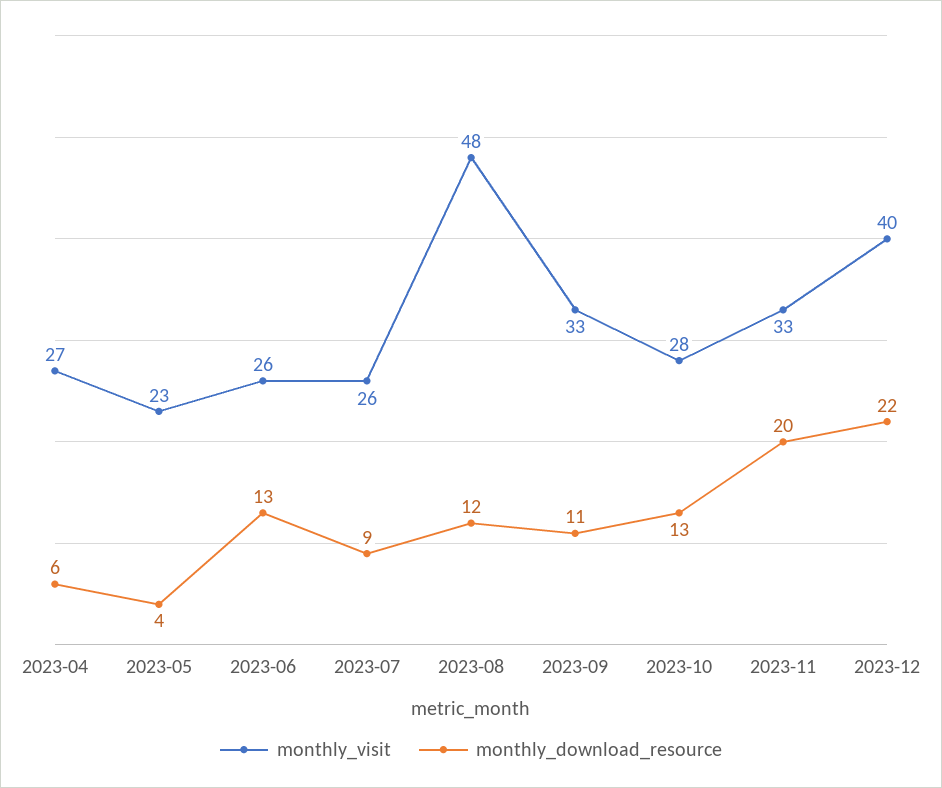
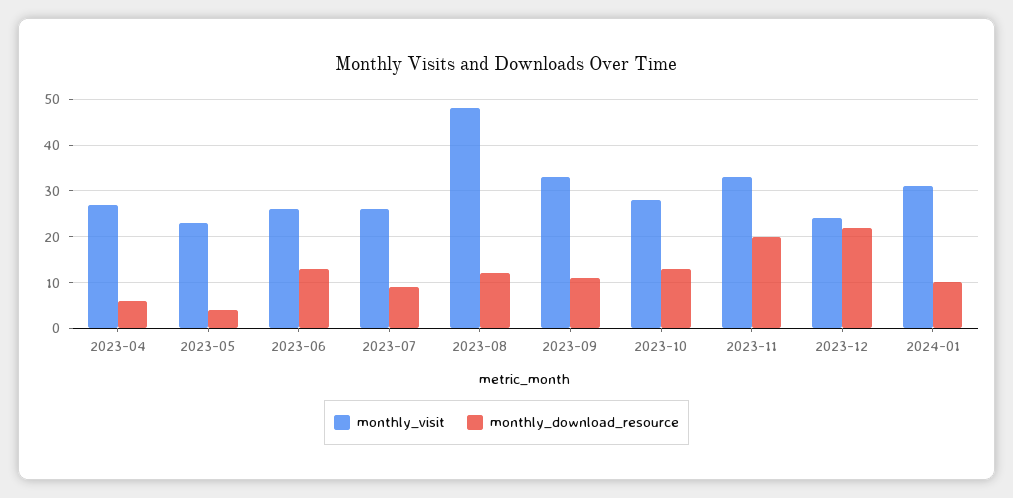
monthly_visit, 2023-12: 40 -> 25
monthly_visit, 2024-01: none -> 30
monthly_download_resource, 2024-01: none -> 10

